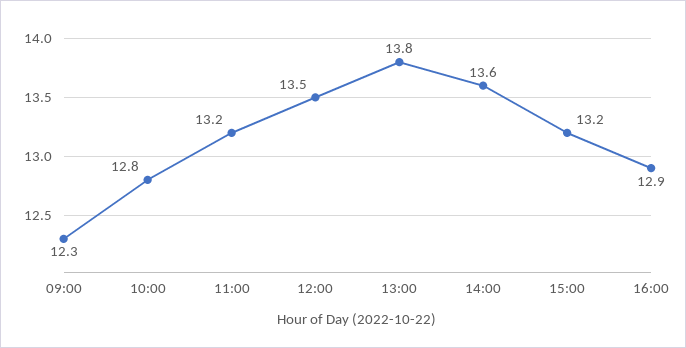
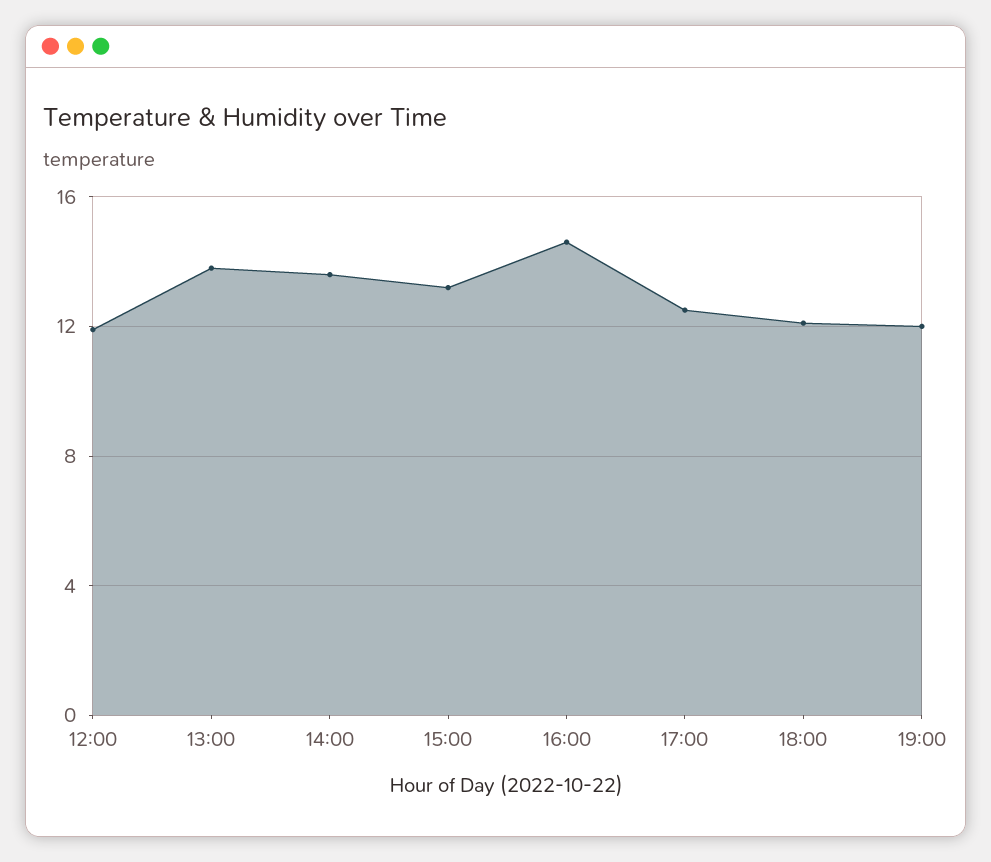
09:00: 12.3 -> none
10:00: 12.8 -> none
11:00: 13.2 -> none
12:00: 13.5 -> 12
16:00: 12.9 -> 14.5
17:00: none -> 12.5
18:00: none -> 12
19:00: none -> 12

